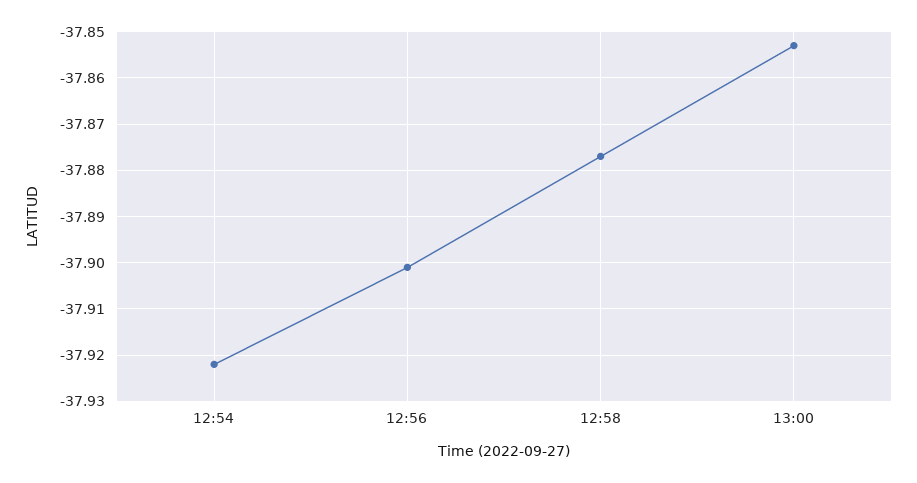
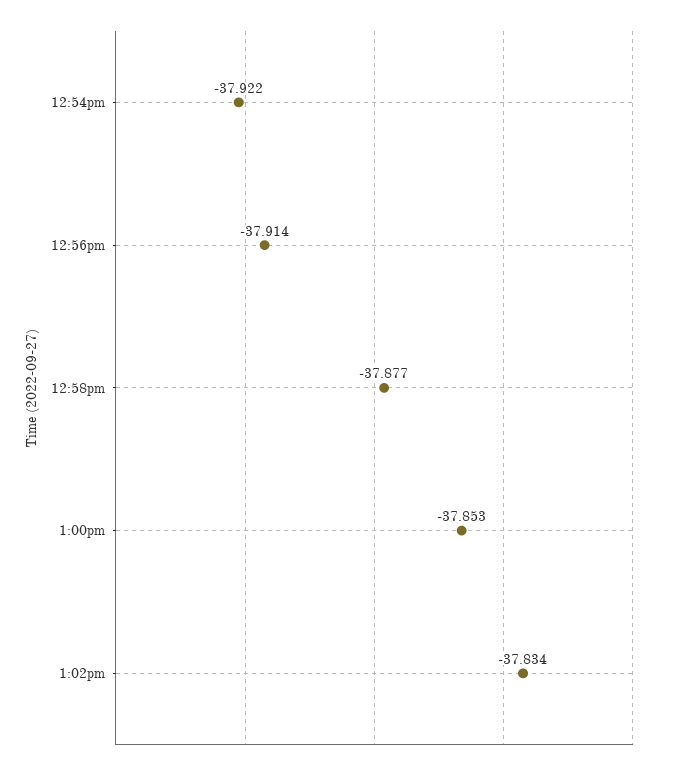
12:56: -37.9 -> -37.914
1:02pm: none -> -37.834

